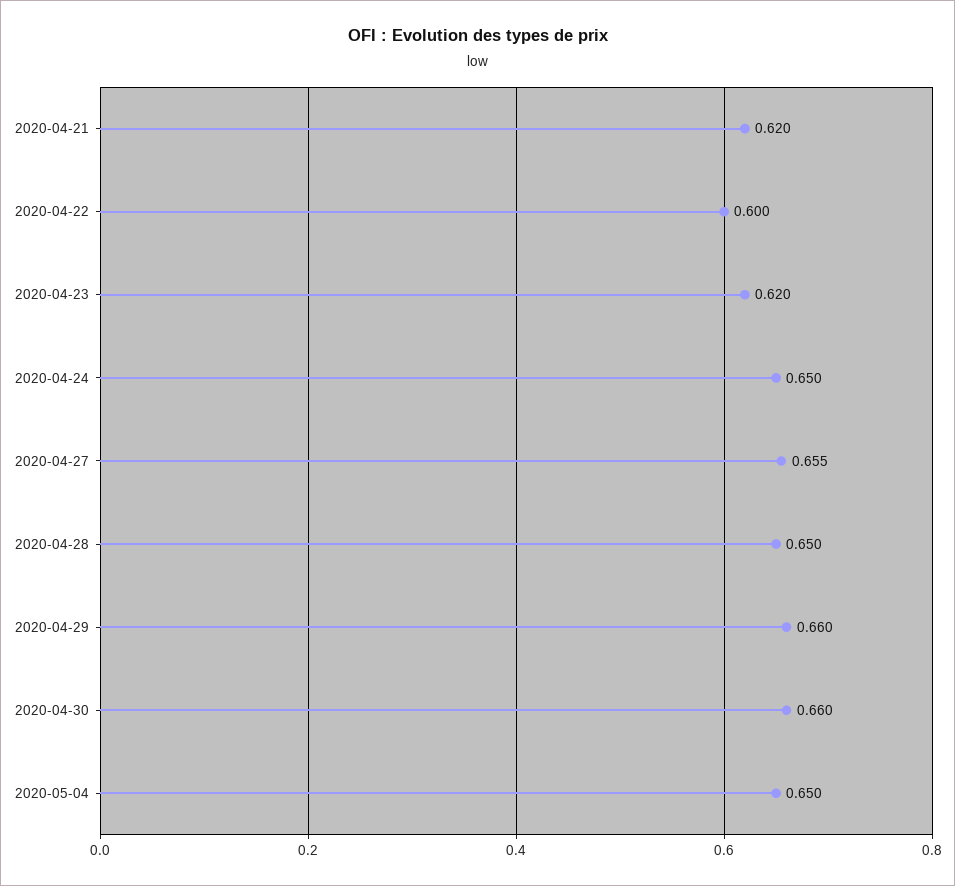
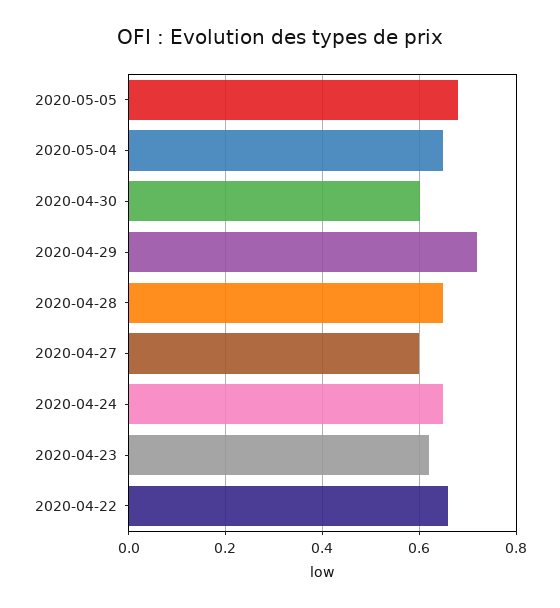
2020-04-21: 0.62 -> none
2020-04-22: 0.6 -> 0.66
2020-04-27: 0.655 -> 0.6
2020-04-29: 0.66 -> 0.72
2020-04-30: 0.66 -> 0.6
2020-05-05: none -> 0.68

